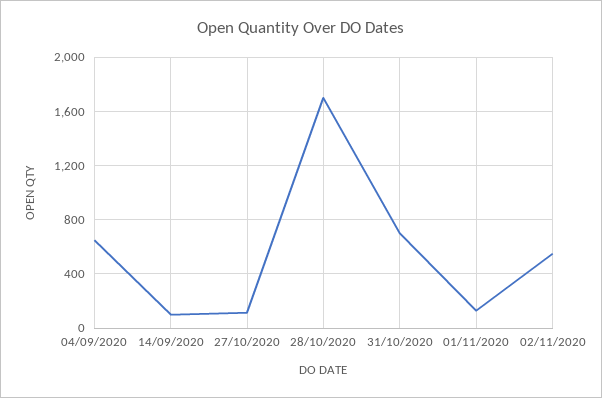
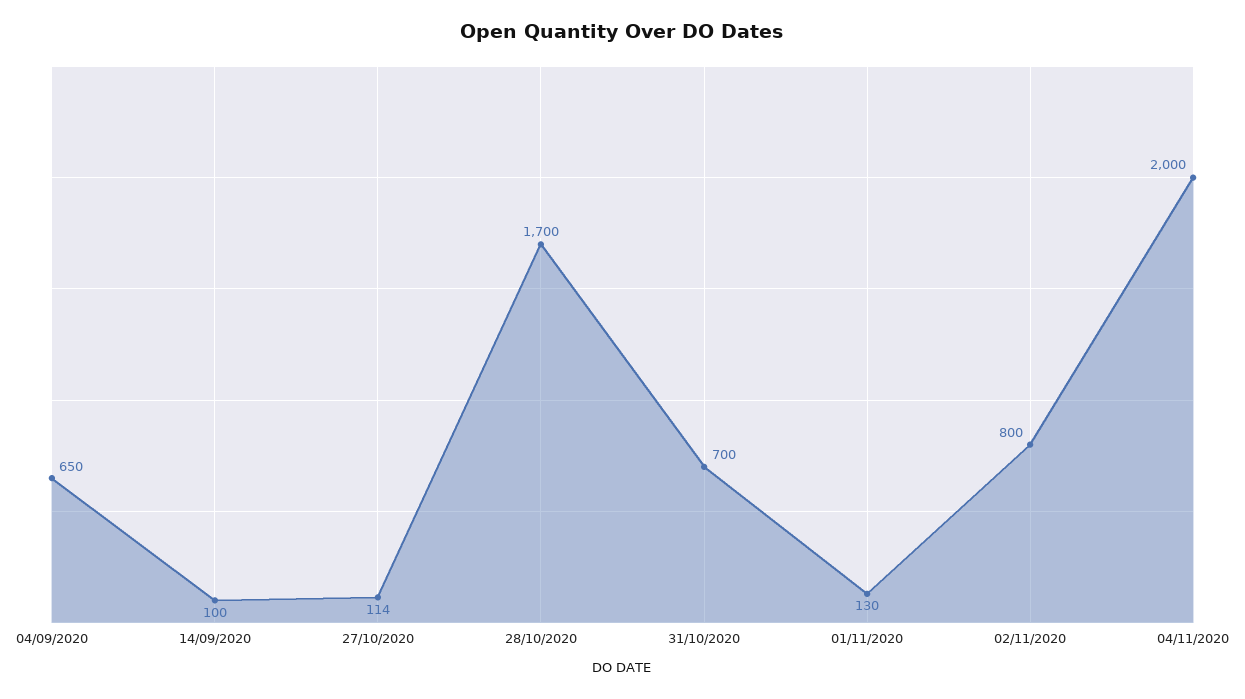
02/11/2020: 550 -> 800
04/11/2020: none -> 2000

